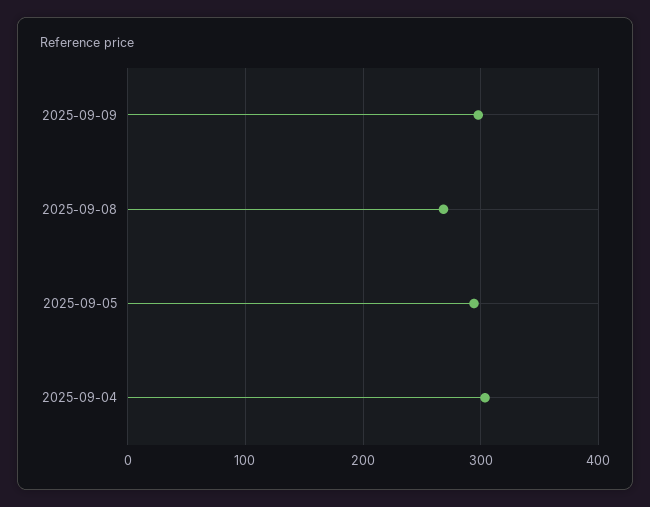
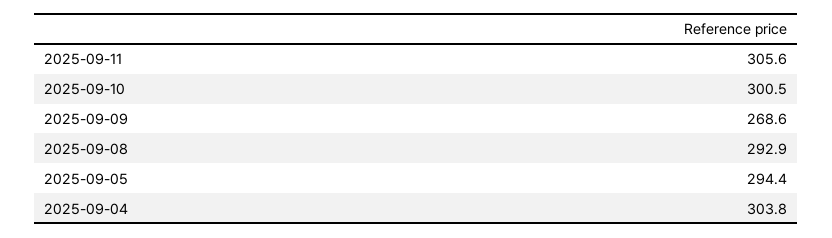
2025-09-09: 300 -> 268.6
2025-09-08: 270 -> 292.9
2025-09-11: none -> 305.6
2025-09-10: none -> 300.5

